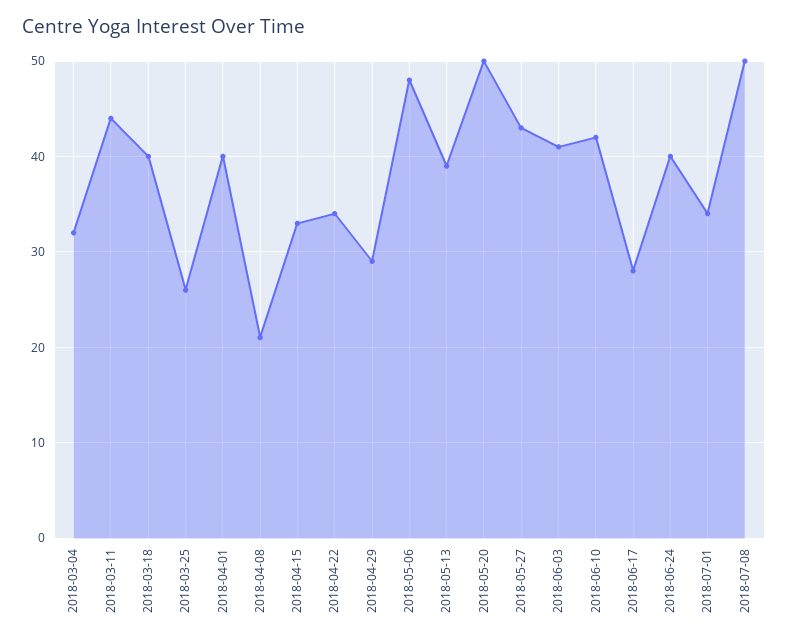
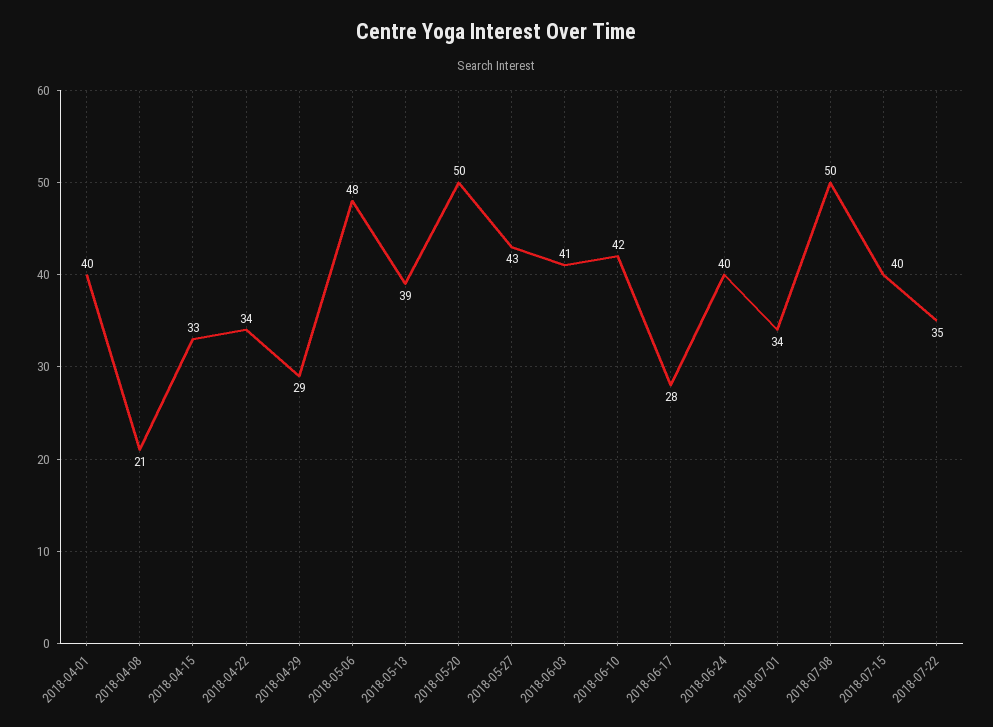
2018-03-04: 32 -> none
2018-03-11: 44 -> none
2018-03-18: 40 -> none
2018-03-25: 26 -> none
2018-07-15: none -> 40
2018-07-22: none -> 35

